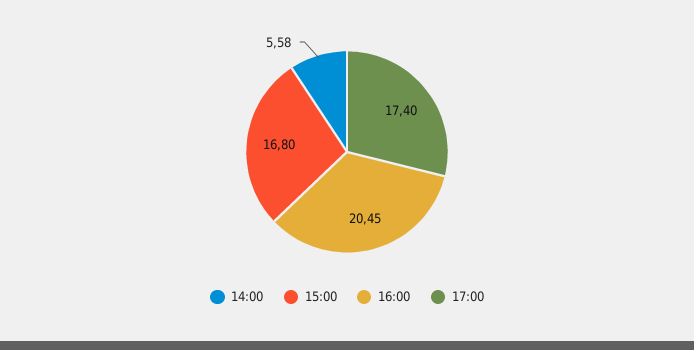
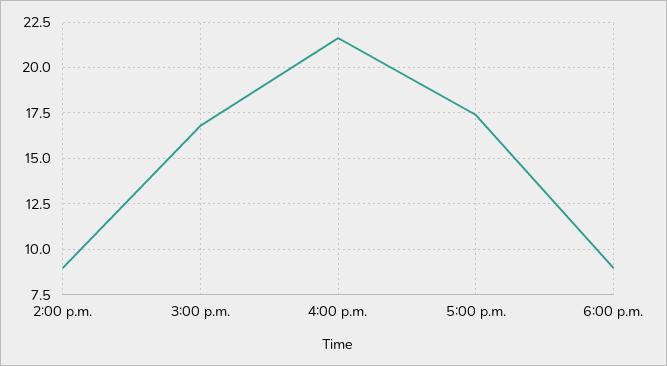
14:00: 5.58 -> 9
16:00: 20.45 -> 21.5
6:00 p.m.: none -> 9

